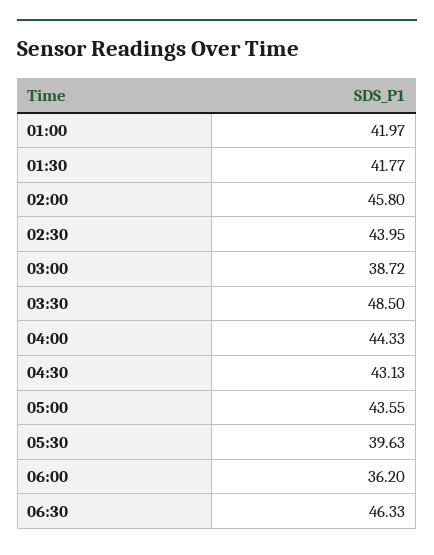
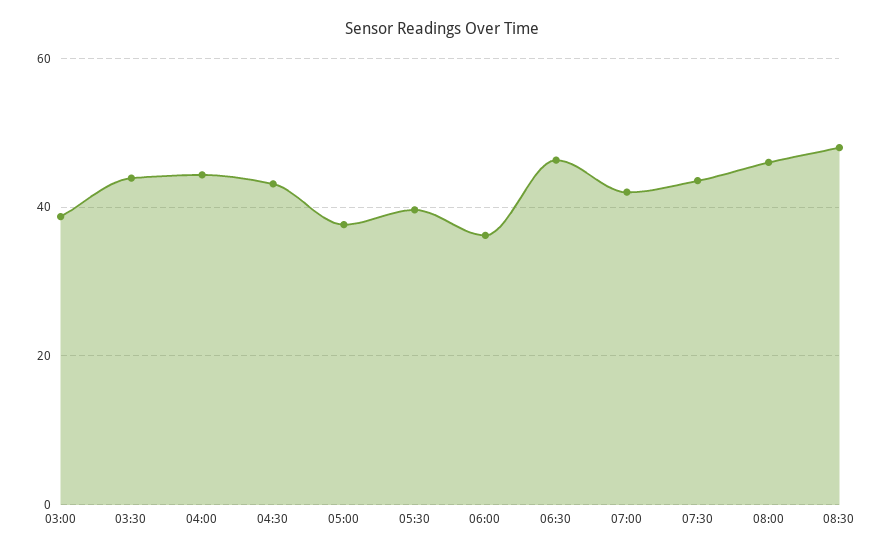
01:00: 41.97 -> none
01:30: 41.77 -> none
02:00: 45.8 -> none
02:30: 43.95 -> none
03:30: 48.5 -> 44
05:00: 43.55 -> 38
07:00: none -> 42
07:30: none -> 44
08:00: none -> 46
08:30: none -> 48

